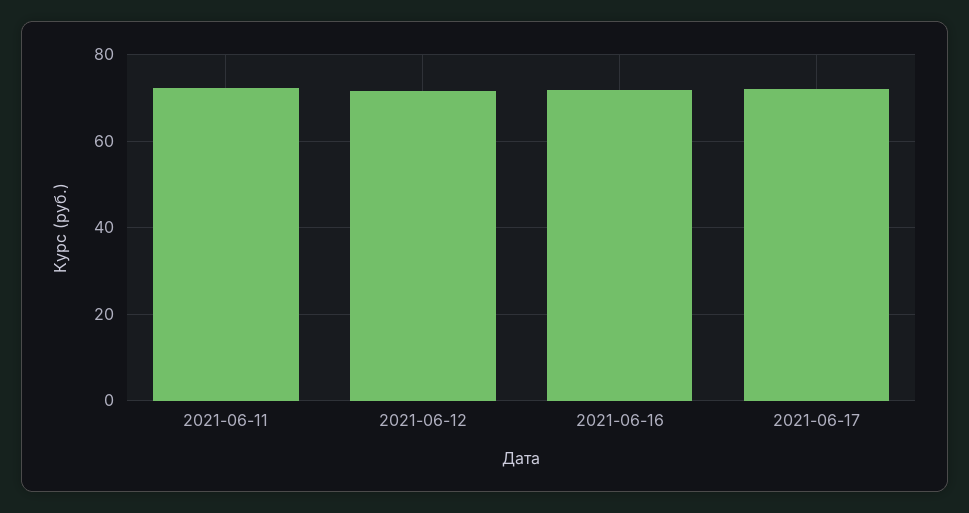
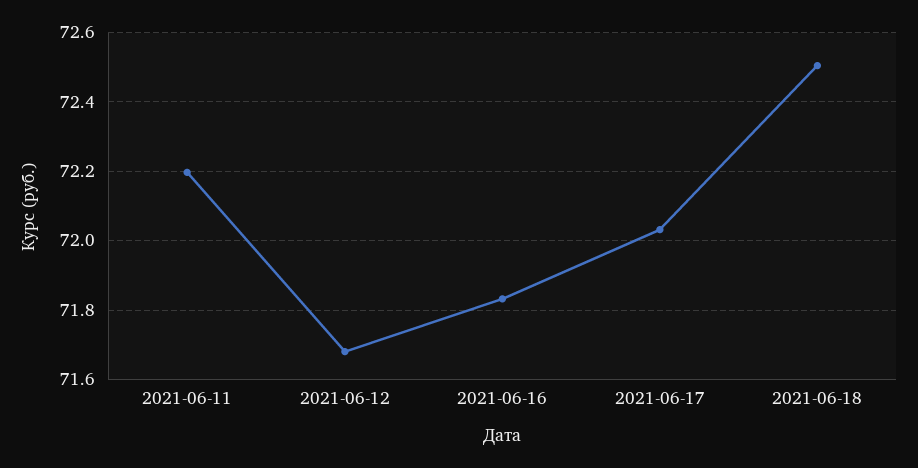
2021-06-18: none -> 72.5

